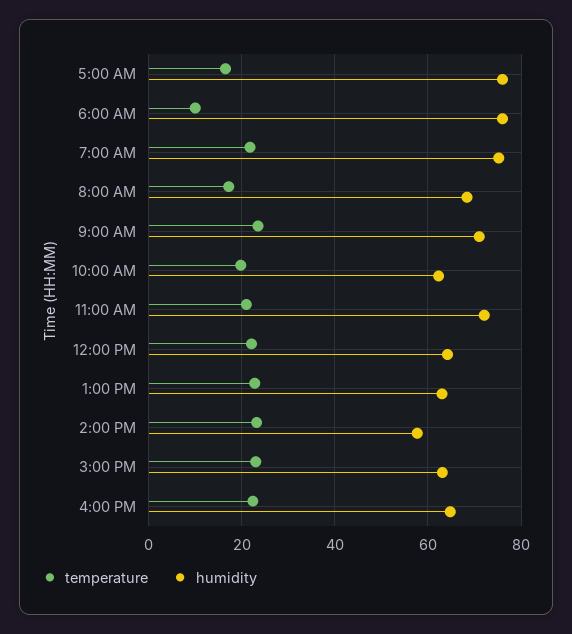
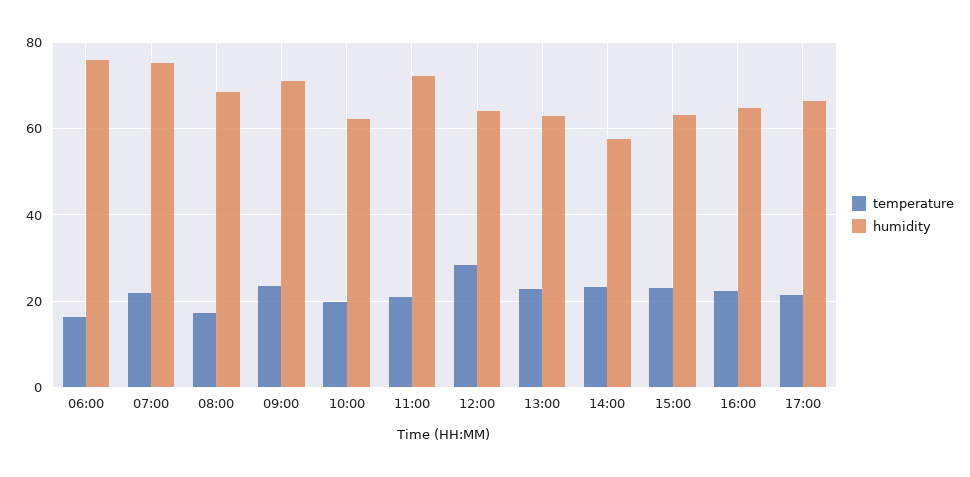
temperature, 5:00 AM: 16 -> none
humidity, 5:00 AM: 76 -> none
temperature, 6:00 AM: 10 -> 16
temperature, 12:00 PM: 22 -> 28
temperature, 17:00: none -> 22
humidity, 17:00: none -> 66

